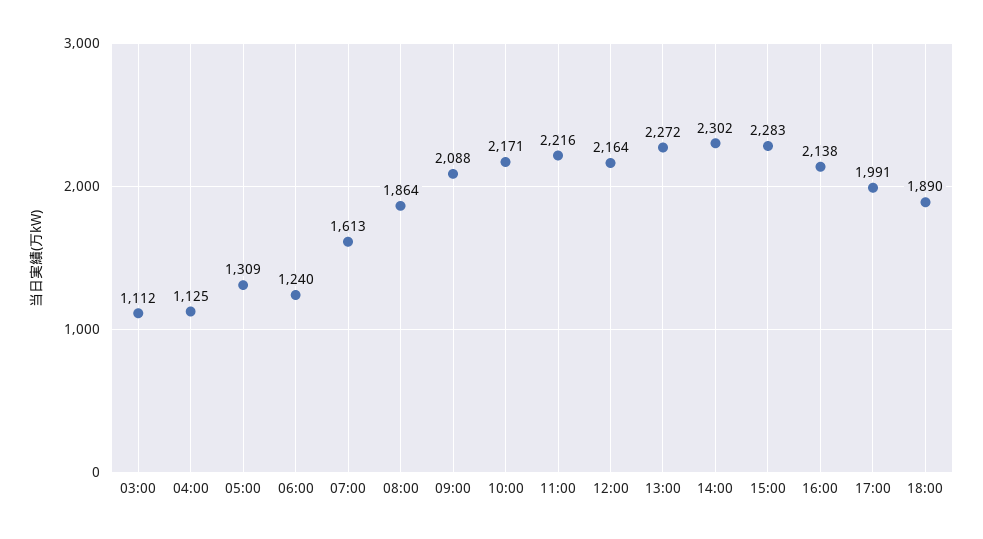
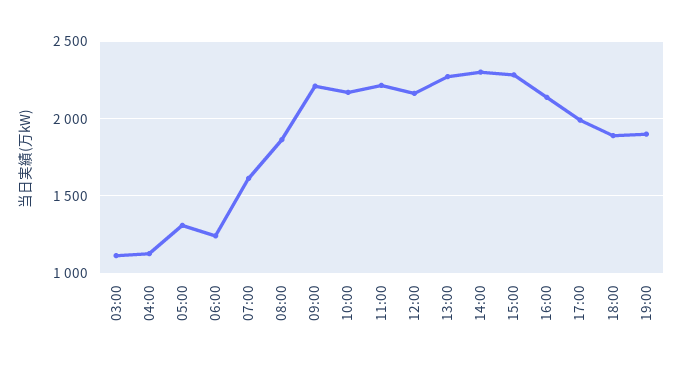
09:00: 2088 -> 2200
19:00: none -> 1900

